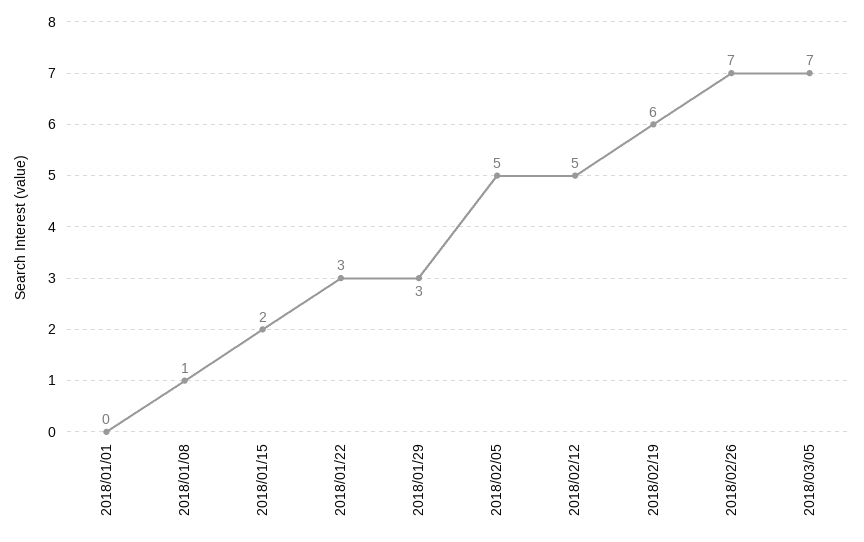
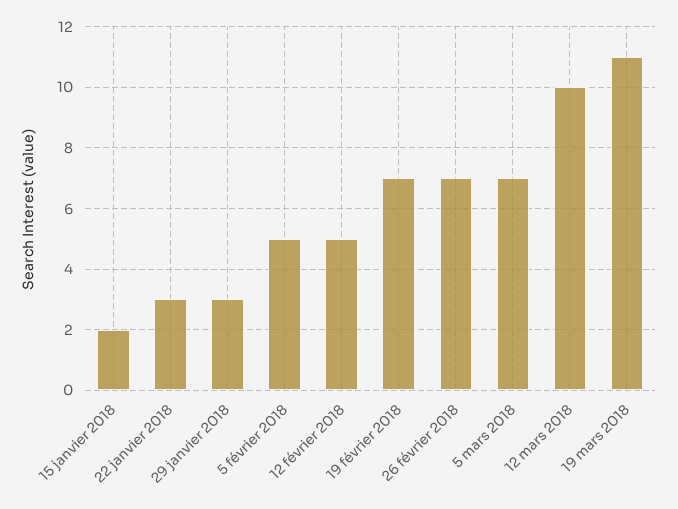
2018/01/01: 0 -> none
2018/01/08: 1 -> none
2018/02/19: 6 -> 7
12 mars 2018: none -> 10
19 mars 2018: none -> 11

